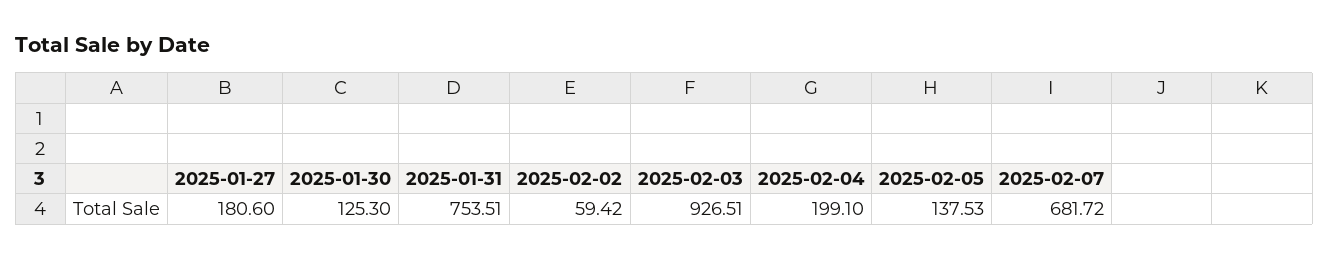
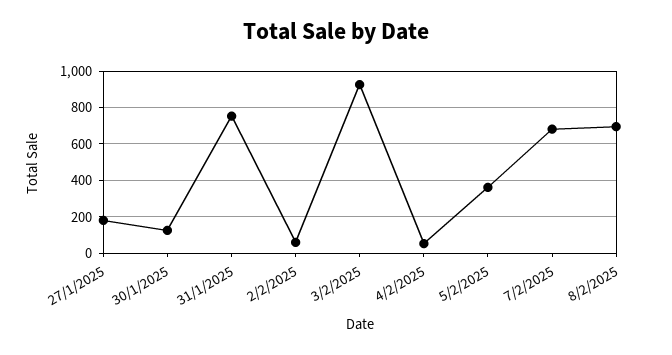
2025-02-04: 199.1 -> 50
2025-02-05: 137.53 -> 350
8/2/2025: none -> 700

